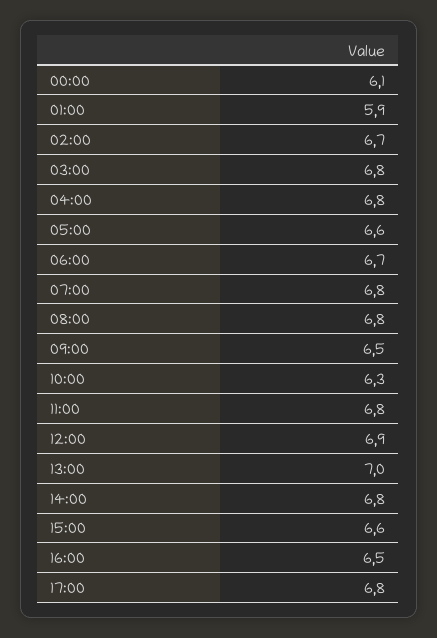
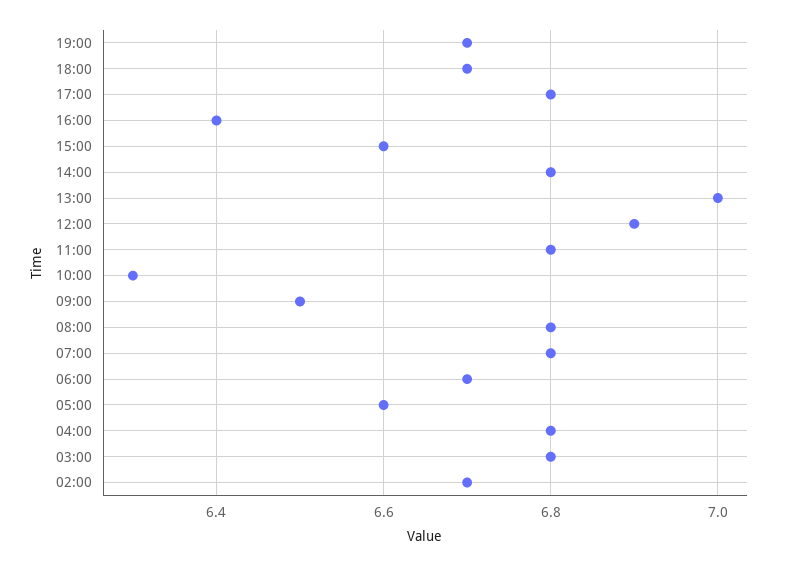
00:00: 6.1 -> none
01:00: 5.9 -> none
16:00: 6.5 -> 6.4
19:00: none -> 6.7
18:00: none -> 6.7

